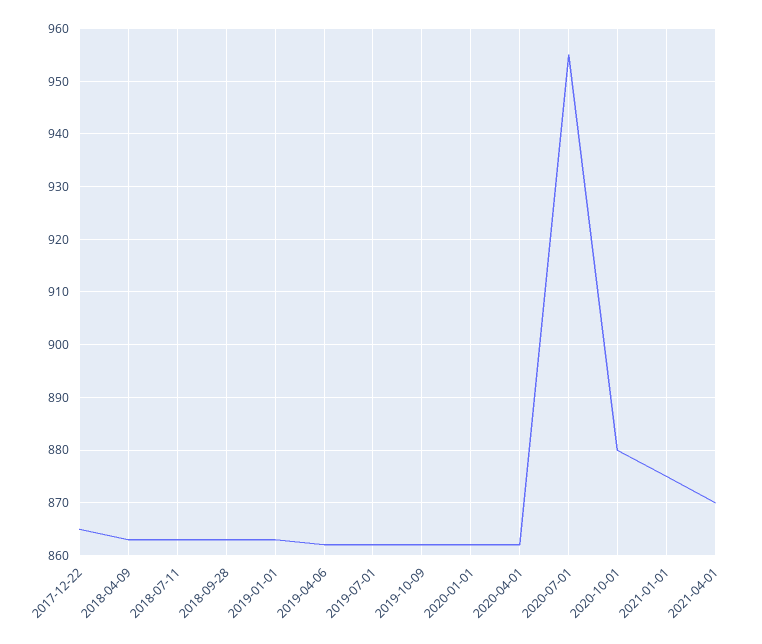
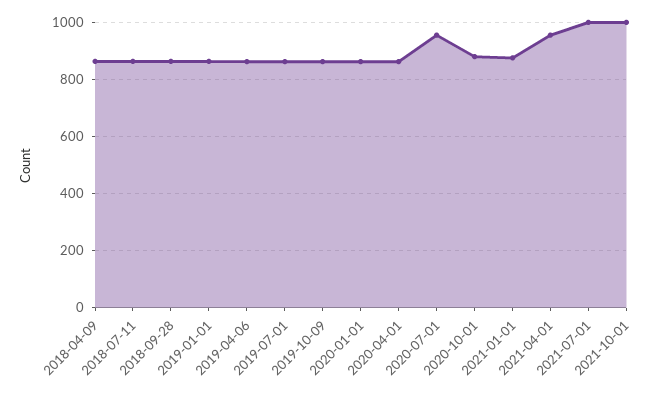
2017-12-22: 865 -> none
2021-04-01: 870 -> 950
2021-07-01: none -> 1000
2021-10-01: none -> 1000

